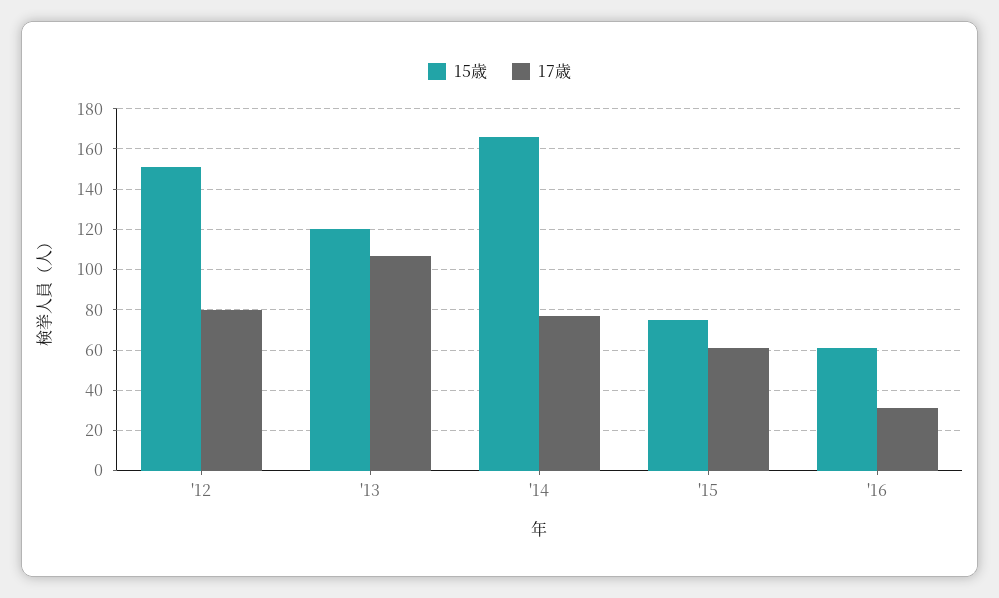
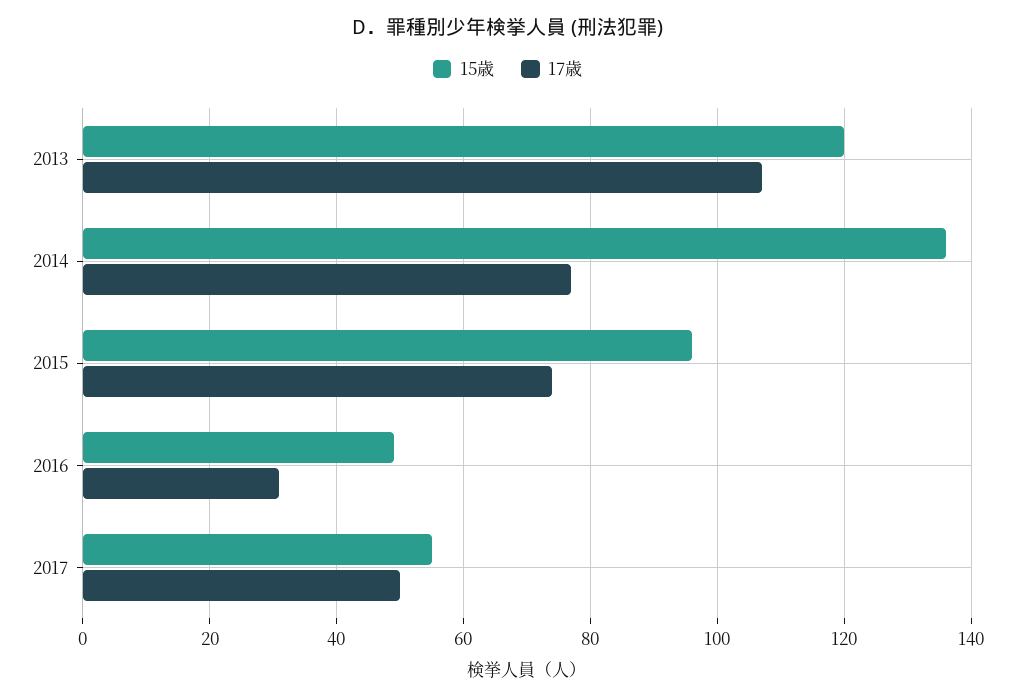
15歳, '12: 150 -> none
17歳, '12: 80 -> none
15歳, '14: 165 -> 135
15歳, '15: 75 -> 95
17歳, '15: 60 -> 75
15歳, '16: 60 -> 50
15歳, 2017: none -> 55
17歳, 2017: none -> 50

